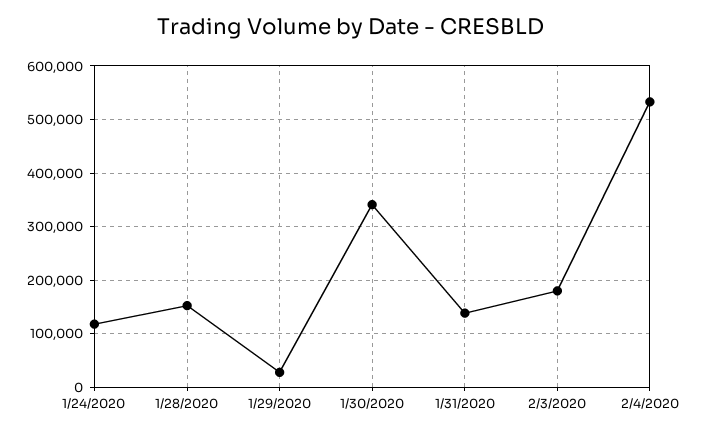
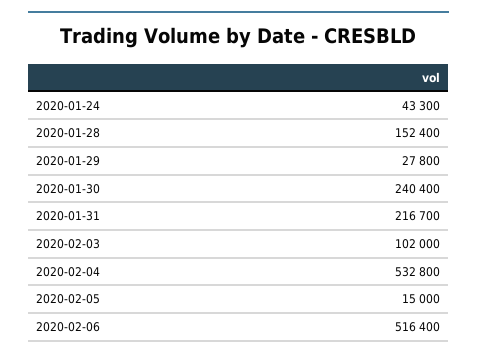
1/24/2020: 120000 -> 43300
1/30/2020: 340000 -> 240400
1/31/2020: 140000 -> 216700
2/3/2020: 180000 -> 102000
2020-02-05: none -> 15000
2020-02-06: none -> 516400

